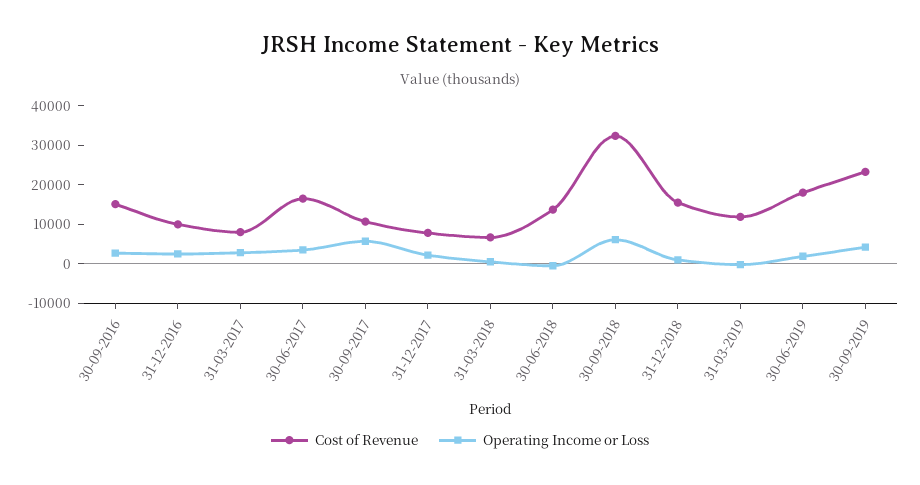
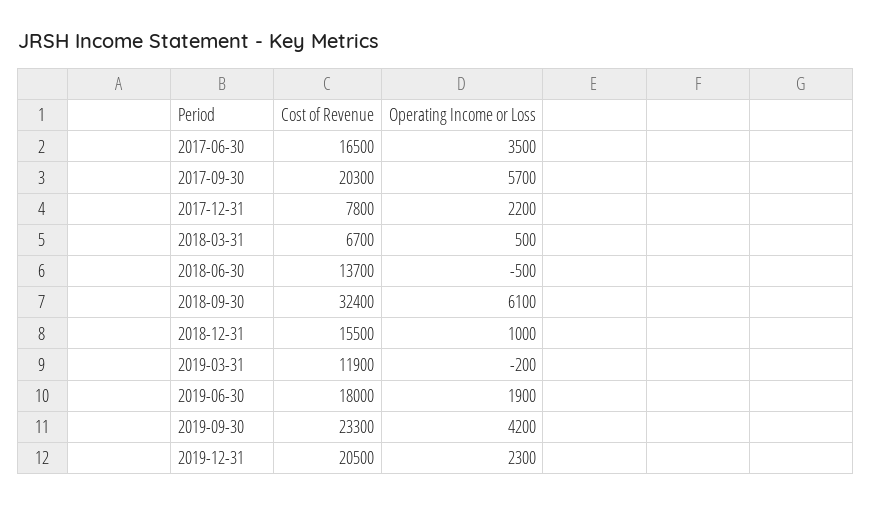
Cost of Revenue, 30-09-2016: 15000 -> none
Operating Income or Loss, 30-09-2016: 2500 -> none
Cost of Revenue, 31-12-2016: 10000 -> none
Operating Income or Loss, 31-12-2016: 2500 -> none
Cost of Revenue, 31-03-2017: 7500 -> none
Operating Income or Loss, 31-03-2017: 2500 -> none
Cost of Revenue, 30-09-2017: 10000 -> 20300
Cost of Revenue, 2019-12-31: none -> 20500
Operating Income or Loss, 2019-12-31: none -> 2300

